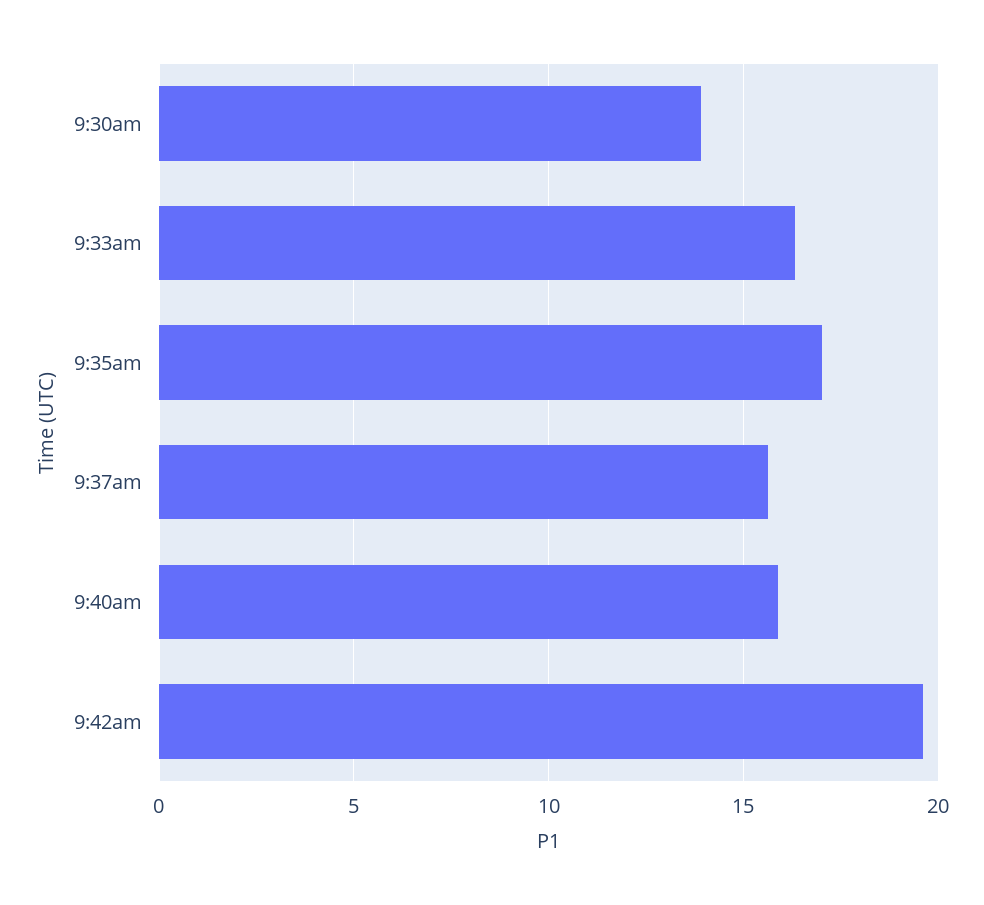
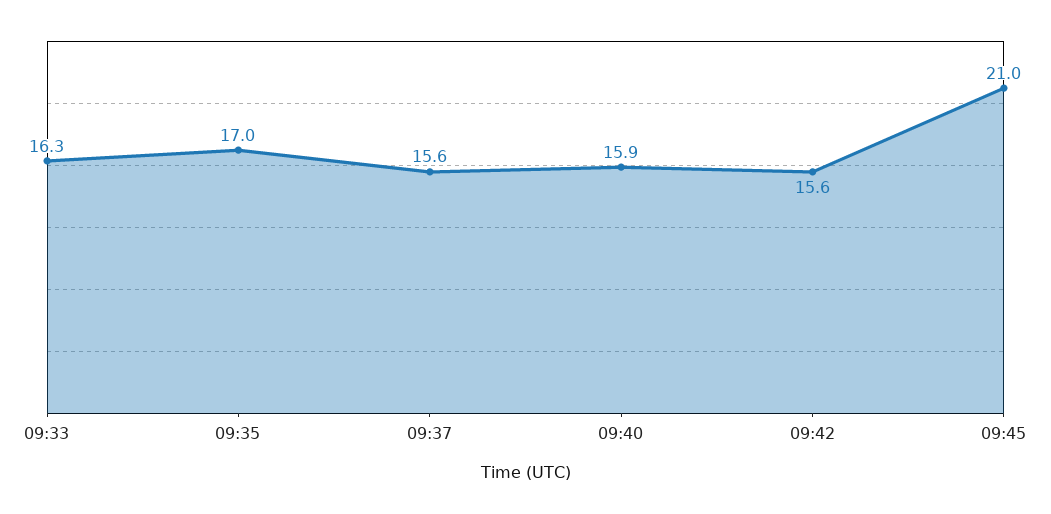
9:30am: 14 -> none
9:42am: 19.5 -> 15.6
09:45: none -> 21

